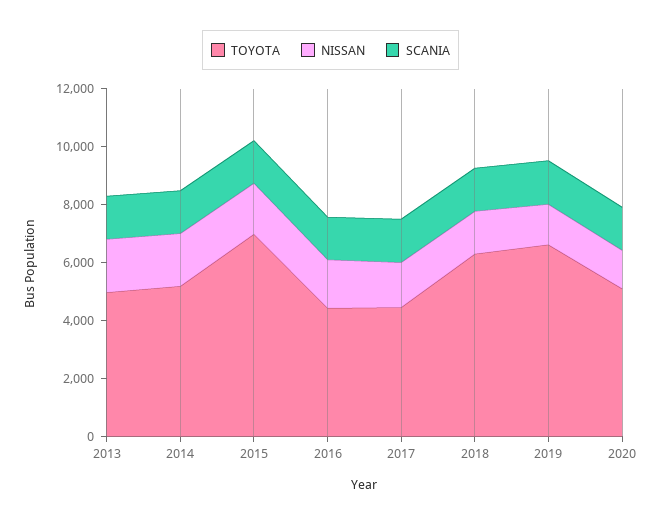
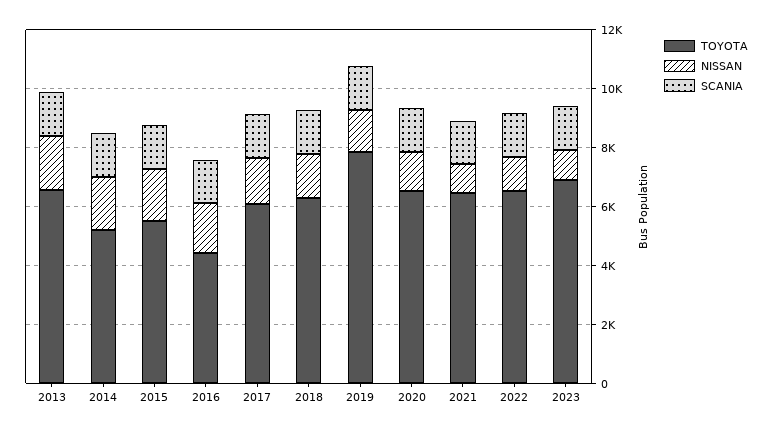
TOYOTA, 2013: 5000 -> 6500
TOYOTA, 2015: 7000 -> 5500
TOYOTA, 2017: 4500 -> 6000
TOYOTA, 2019: 6500 -> 8000
TOYOTA, 2020: 5000 -> 6500
TOYOTA, 2021: none -> 6500
NISSAN, 2021: none -> 1000
SCANIA, 2021: none -> 1500
TOYOTA, 2022: none -> 6500
NISSAN, 2022: none -> 1000
SCANIA, 2022: none -> 1500
TOYOTA, 2023: none -> 7000
NISSAN, 2023: none -> 1000
SCANIA, 2023: none -> 1500

